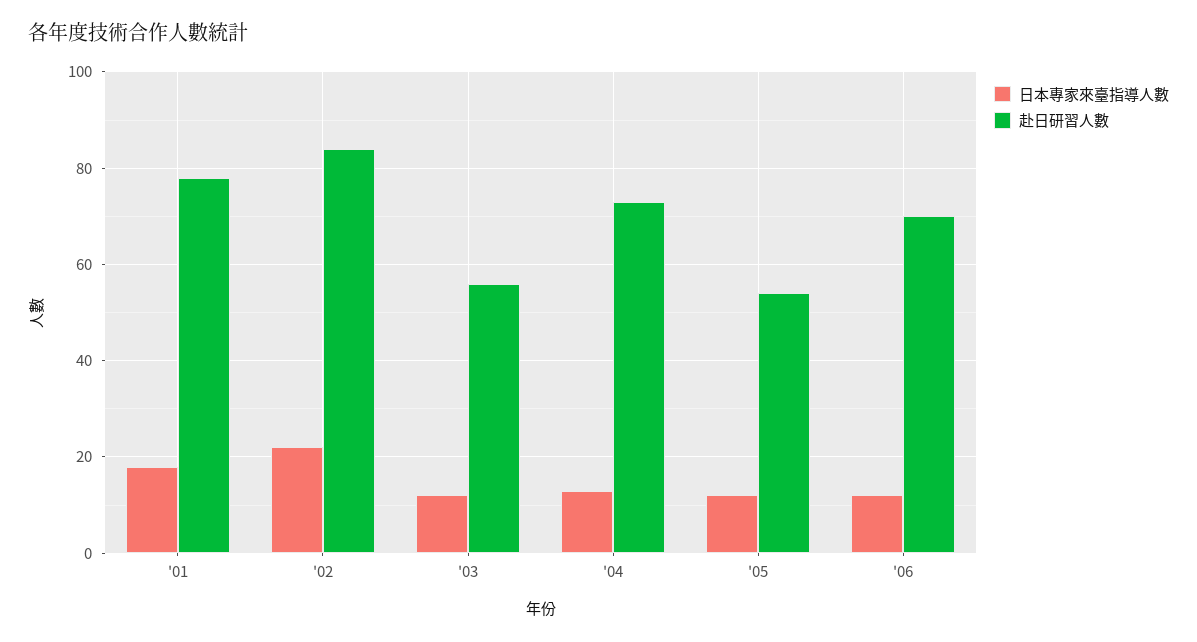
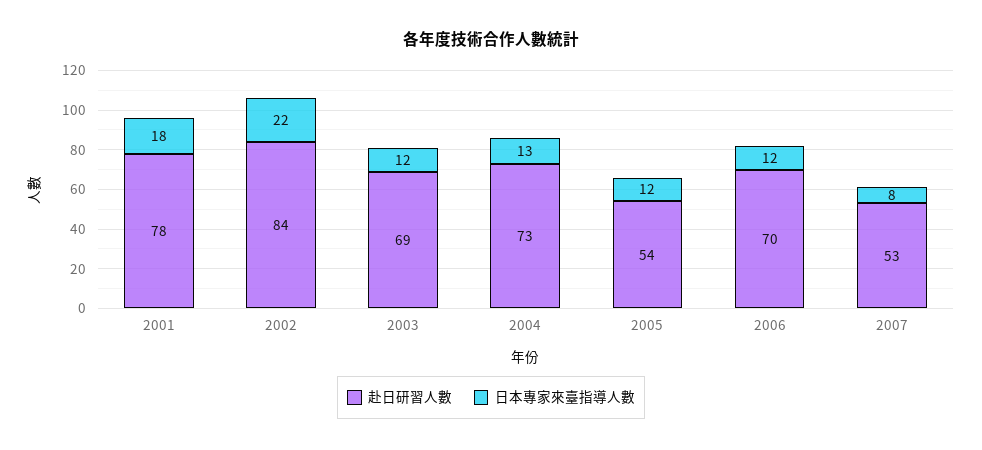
赴日研習人數, '03: 55 -> 69
赴日研習人數, 2007: none -> 53
日本專家來臺指導人數, 2007: none -> 8

